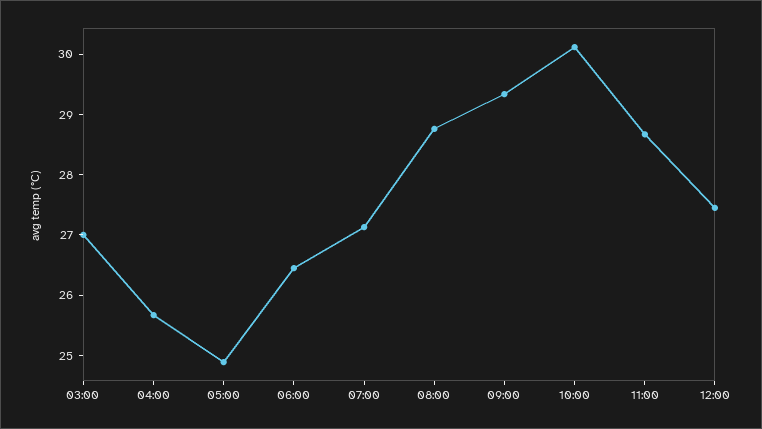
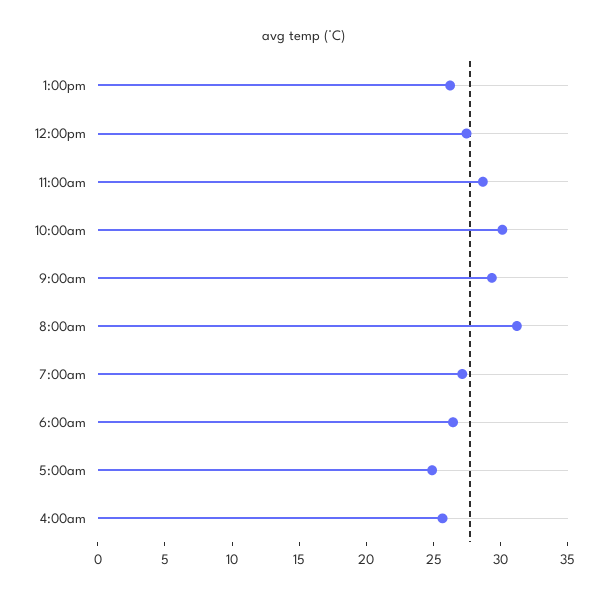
03:00: 27 -> none
08:00: 28.8 -> 31
1:00pm: none -> 26

